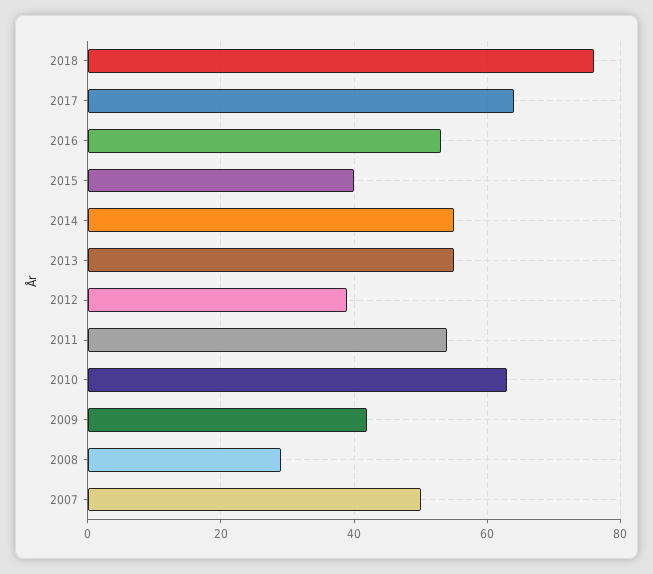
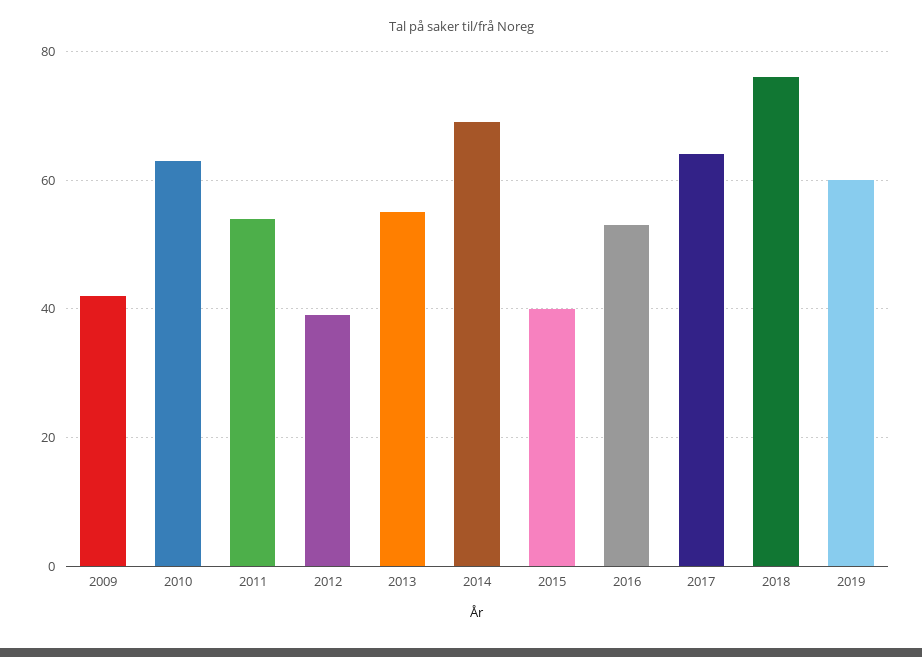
2014: 55 -> 70
2008: 30 -> none
2007: 50 -> none
2019: none -> 60

